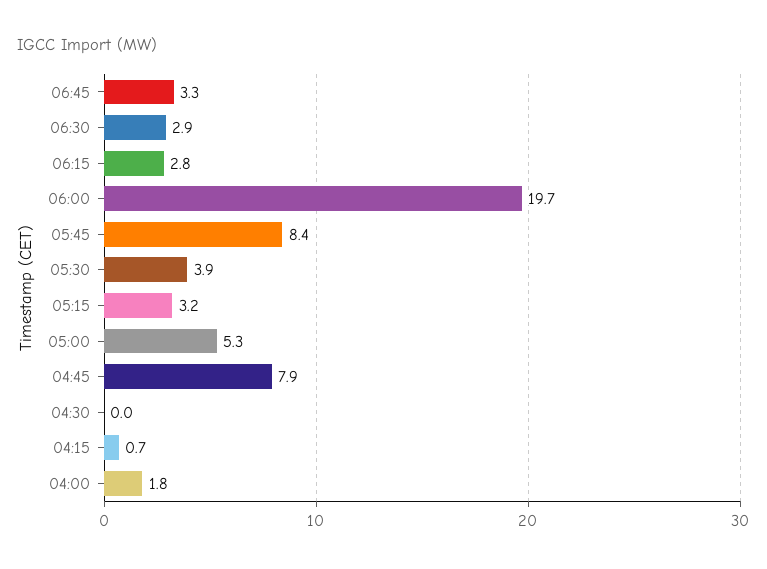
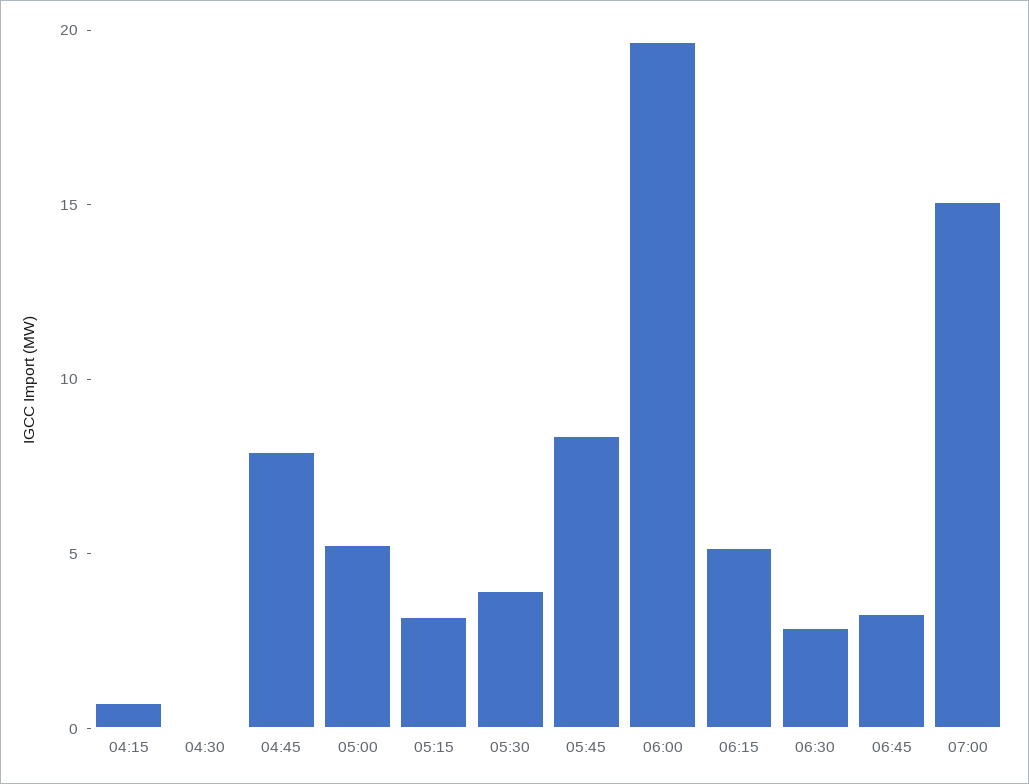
06:15: 2.8 -> 5
04:00: 1.8 -> none
07:00: none -> 15

